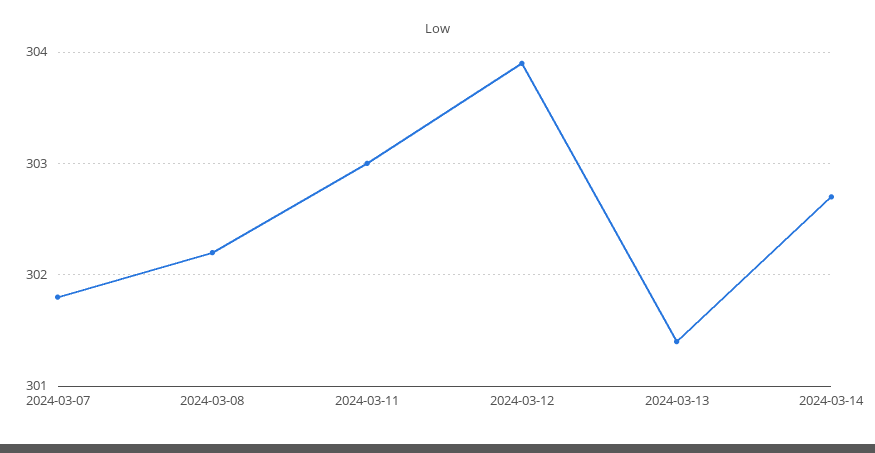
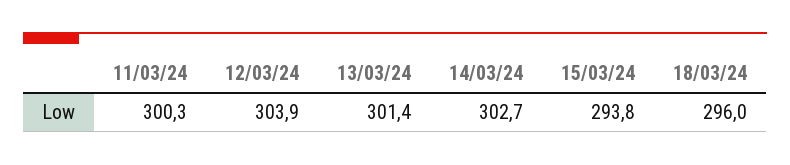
2024-03-07: 301.8 -> none
2024-03-08: 302.2 -> none
2024-03-11: 303 -> 300.3
15/03/24: none -> 293.8
18/03/24: none -> 296

